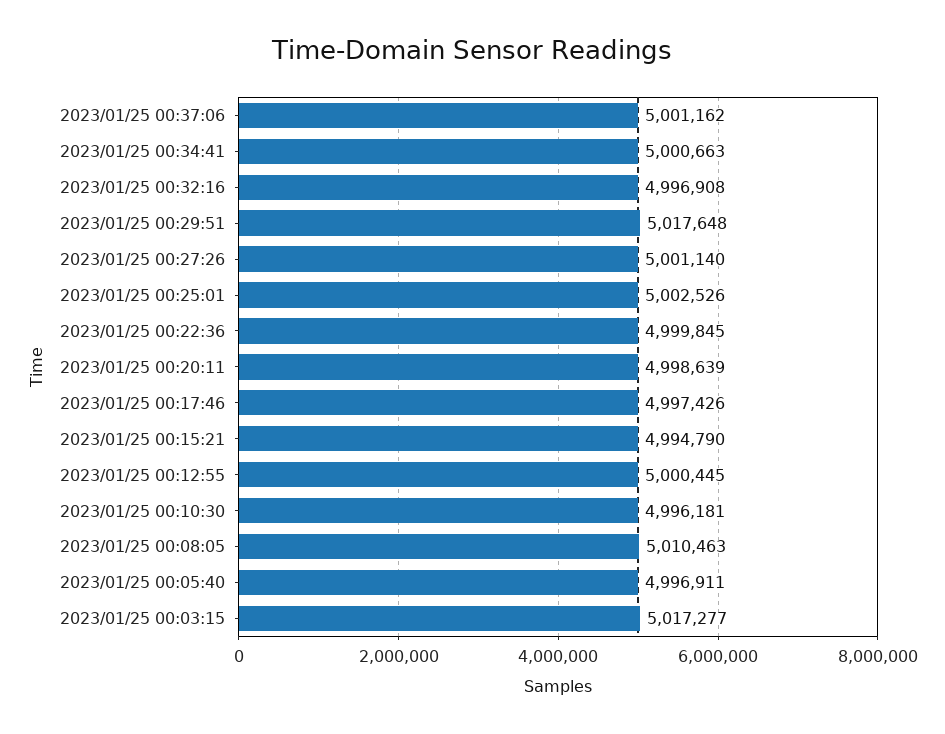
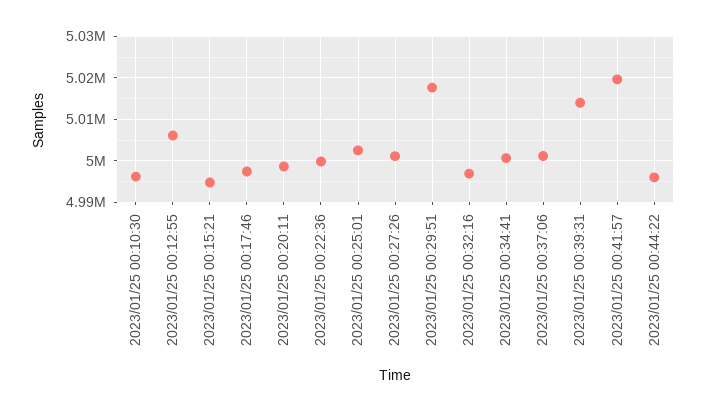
2023/01/25 00:12:55: 5000445 -> 5006000
2023/01/25 00:08:05: 5010463 -> none
2023/01/25 00:05:40: 4996911 -> none
2023/01/25 00:03:15: 5017277 -> none
2023/01/25 00:39:31: none -> 5014000
2023/01/25 00:41:57: none -> 5020000
2023/01/25 00:44:22: none -> 4996000

